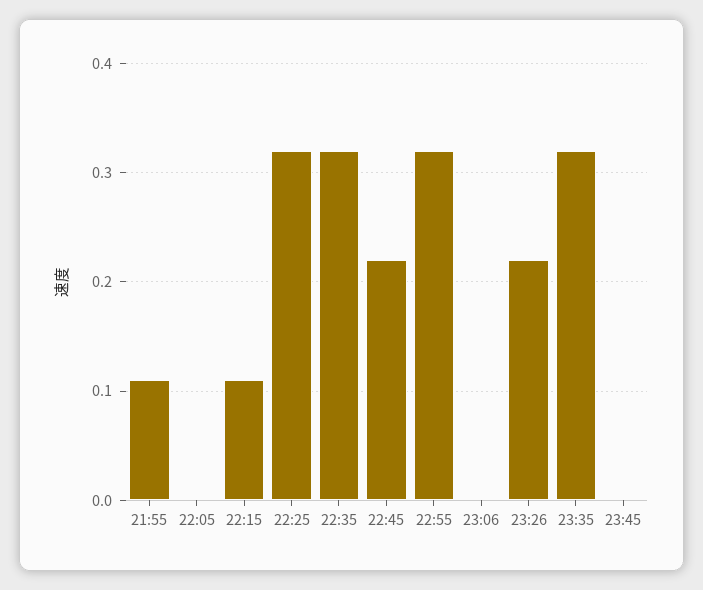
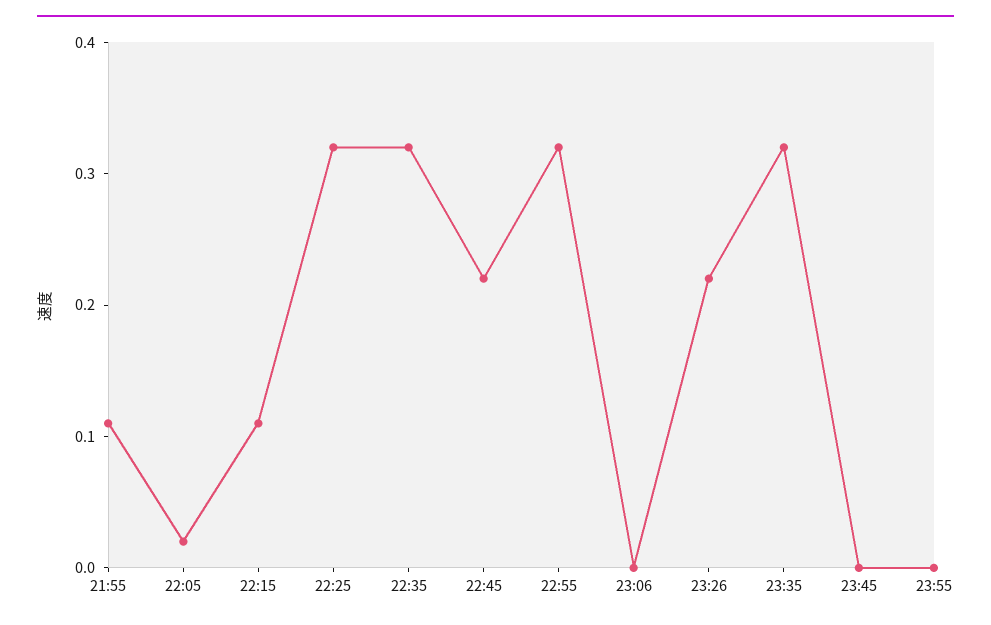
22:05: 0 -> 0.02
23:55: none -> 0

